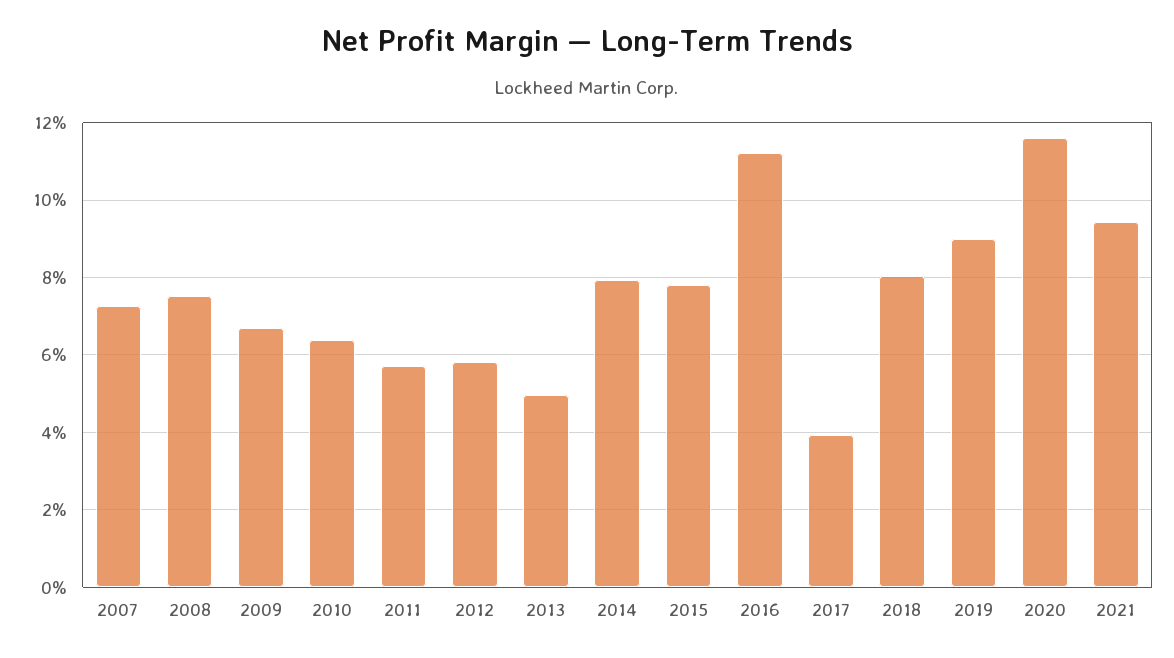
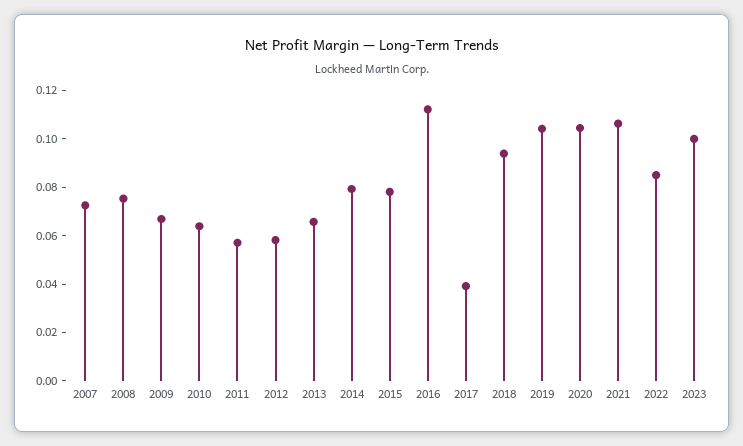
2013: 0.05 -> 0.065
2018: 0.08 -> 0.095
2019: 0.09 -> 0.105
2020: 0.116 -> 0.105
2021: 0.094 -> 0.105
2022: none -> 0.085
2023: none -> 0.1

